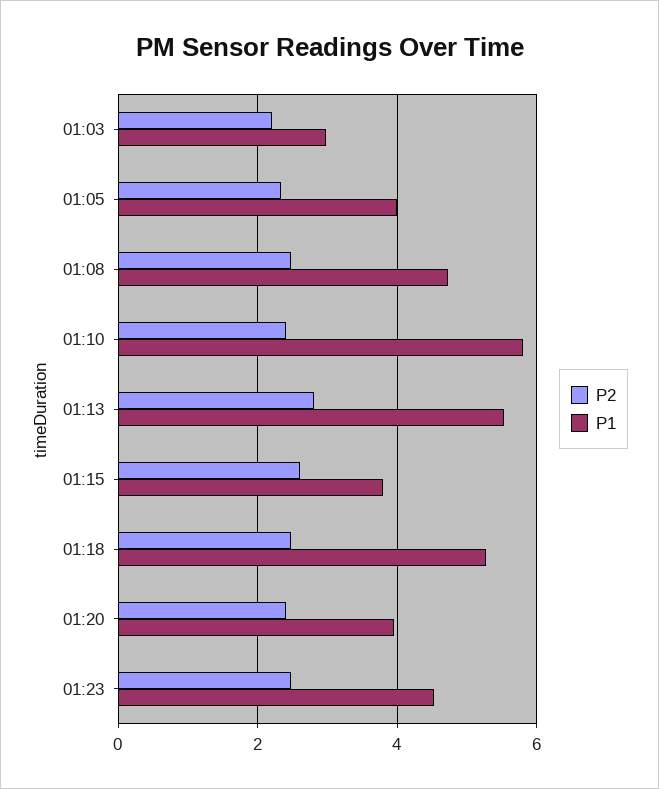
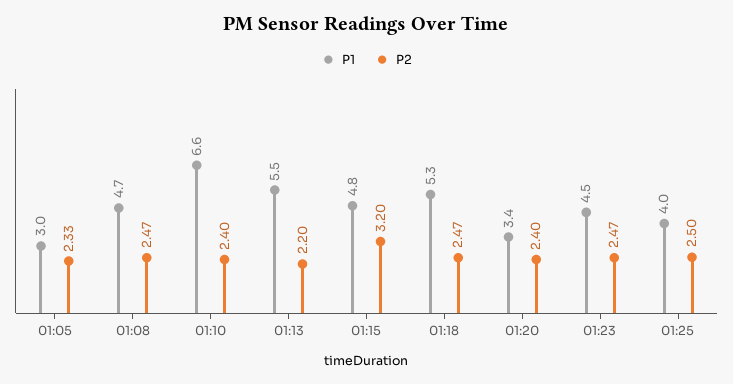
P2, 01:03: 2.2 -> none
P1, 01:03: 3 -> none
P1, 01:05: 4 -> 3
P1, 01:10: 5.8 -> 6.6
P2, 01:13: 2.8 -> 2.2
P2, 01:15: 2.6 -> 3.2
P1, 01:15: 3.8 -> 4.8
P1, 01:20: 4 -> 3.4
P1, 01:25: none -> 4
P2, 01:25: none -> 2.5

